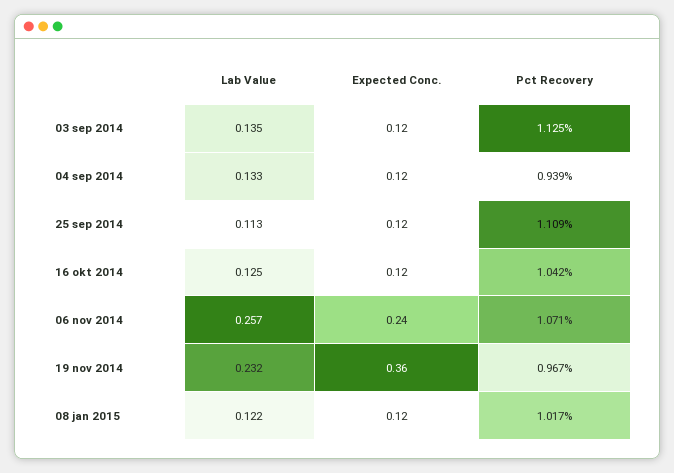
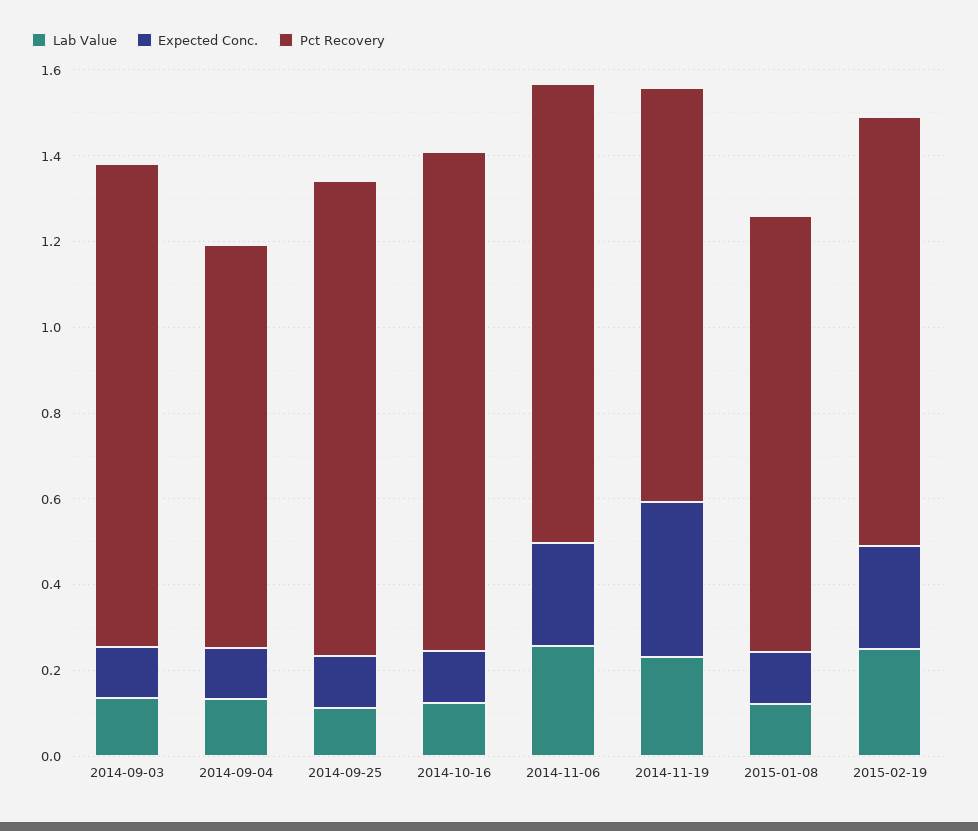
Pct Recovery, 16 okt 2014: 1.042 -> 1.15
Lab Value, 2015-02-19: none -> 0.25
Expected Conc., 2015-02-19: none -> 0.25
Pct Recovery, 2015-02-19: none -> 1

